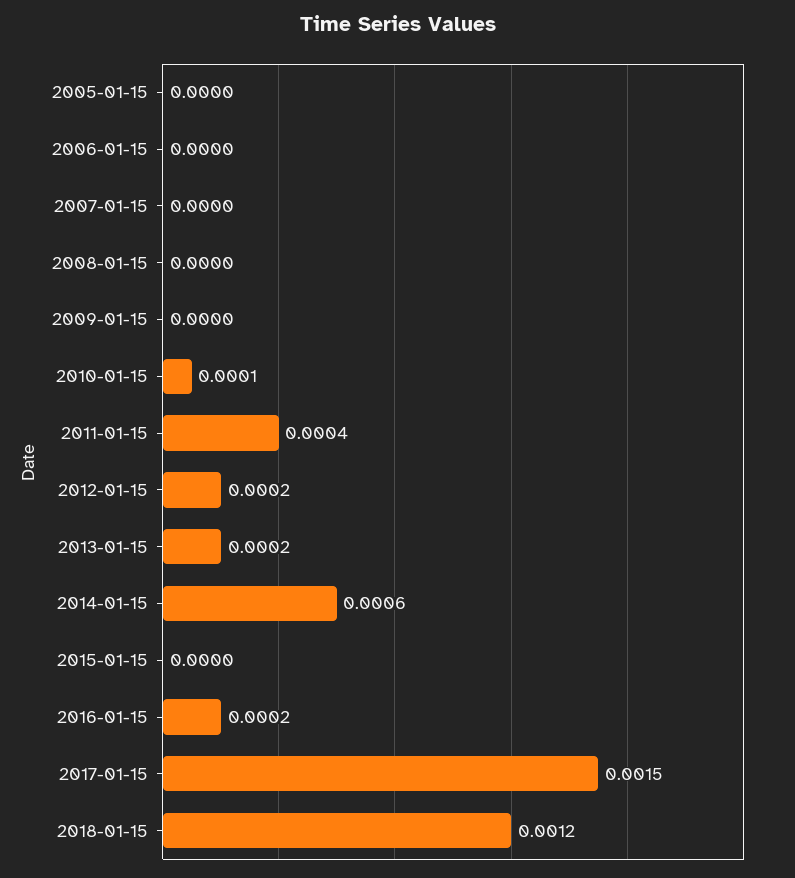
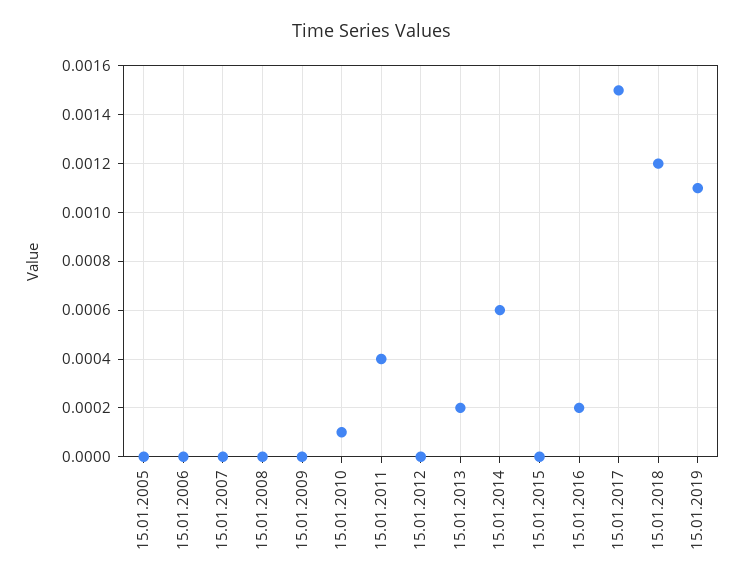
2012-01-15: 0.0002 -> 0
15.01.2019: none -> 0.0011

